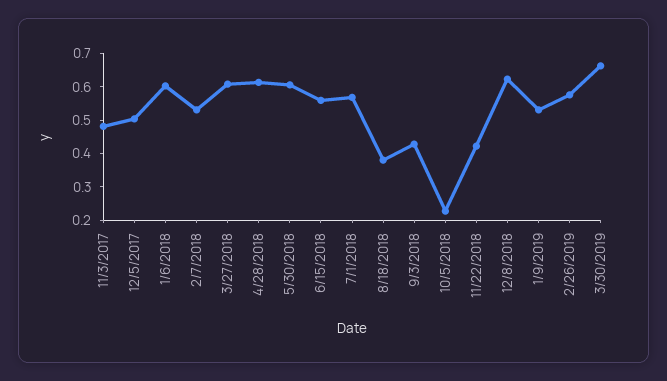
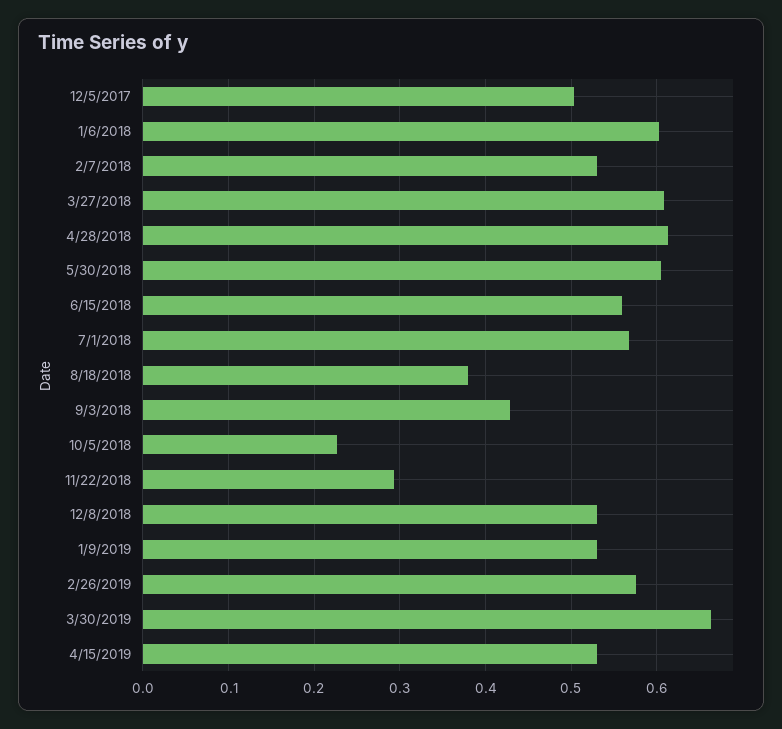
11/3/2017: 0.475 -> none
11/22/2018: 0.425 -> 0.29
12/8/2018: 0.625 -> 0.53
4/15/2019: none -> 0.53

